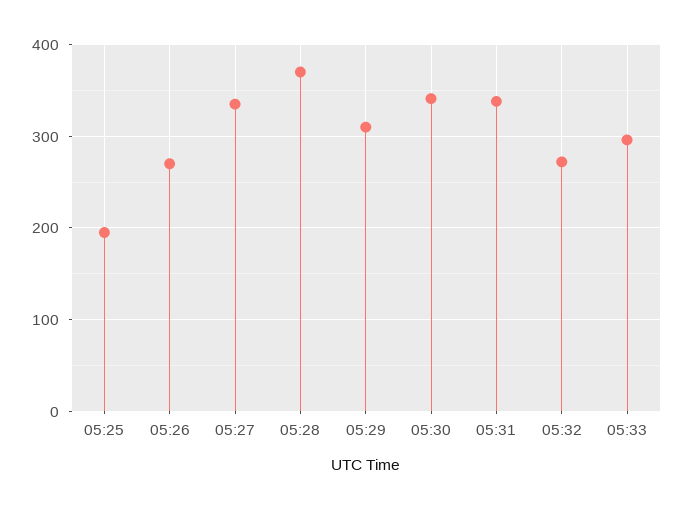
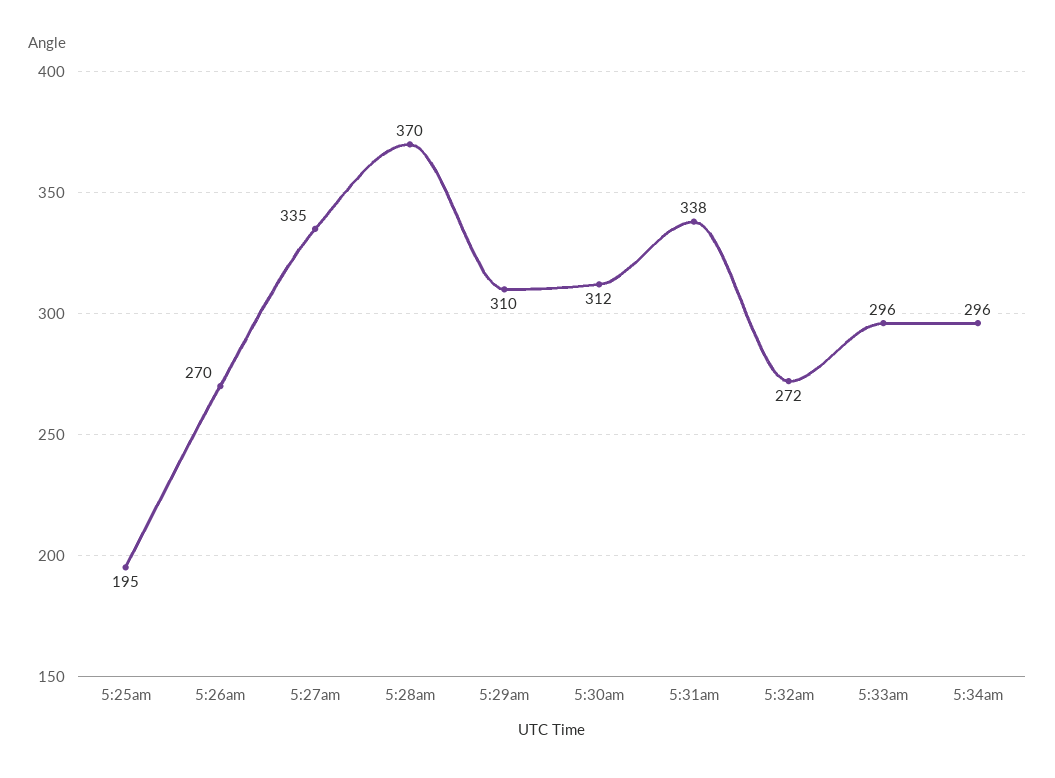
05:30: 340 -> 312
5:34am: none -> 296

